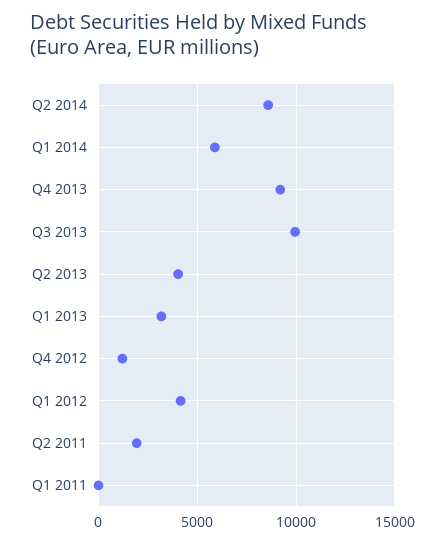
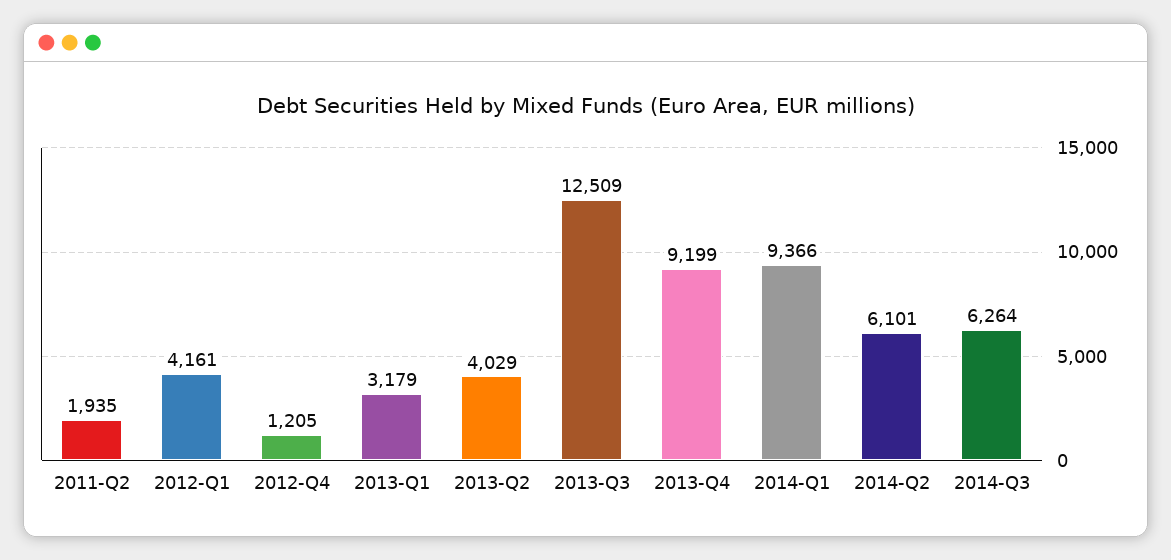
Q2 2014: 8500 -> 6101
Q1 2014: 6000 -> 9366
Q3 2013: 10000 -> 12509
Q1 2011: 0 -> none
2014-Q3: none -> 6264

